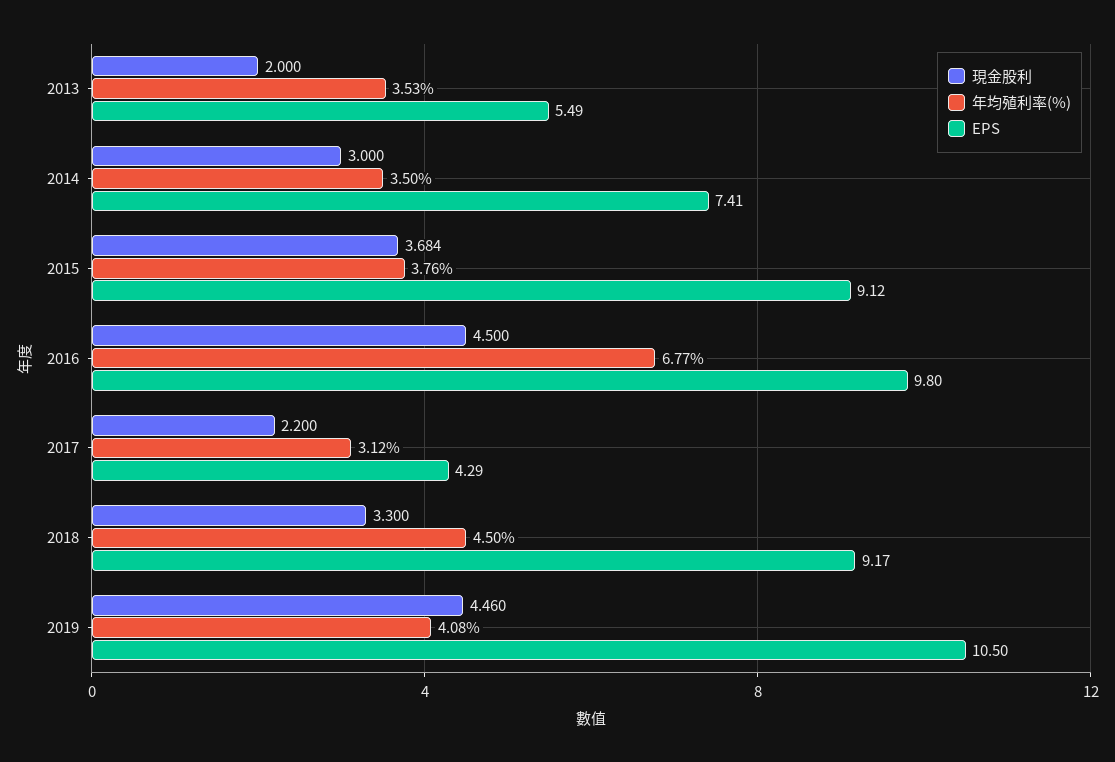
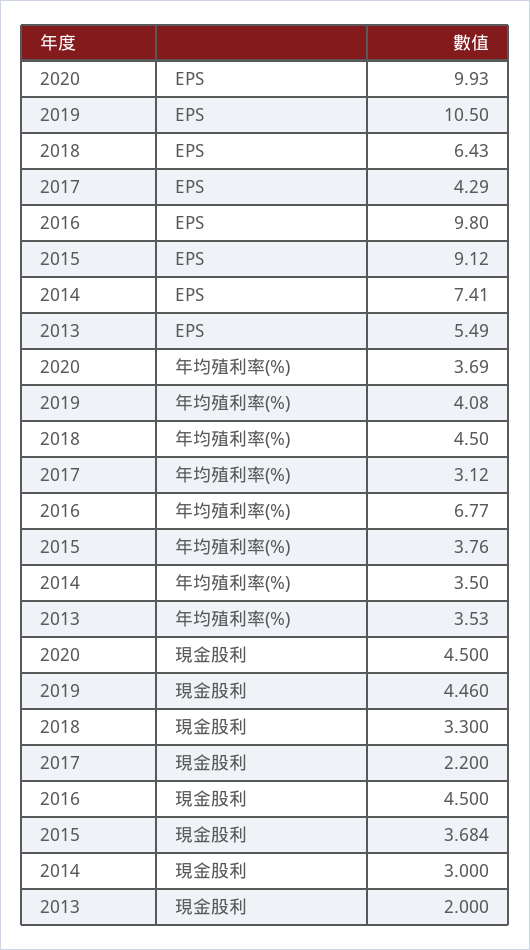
EPS, 2018: 9.17 -> 6.43
EPS, 2020: none -> 9.93
年均殖利率(%), 2020: none -> 3.69
現金股利, 2020: none -> 4.5

